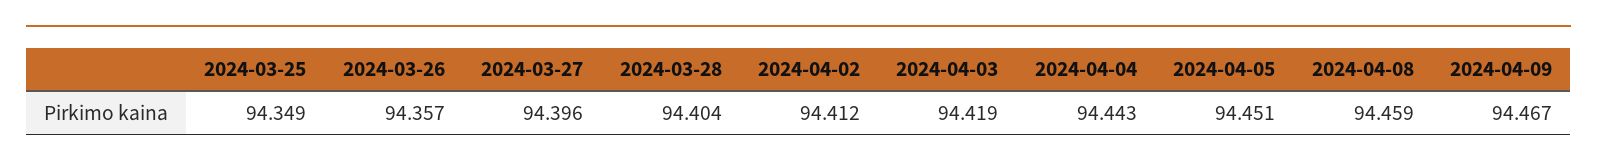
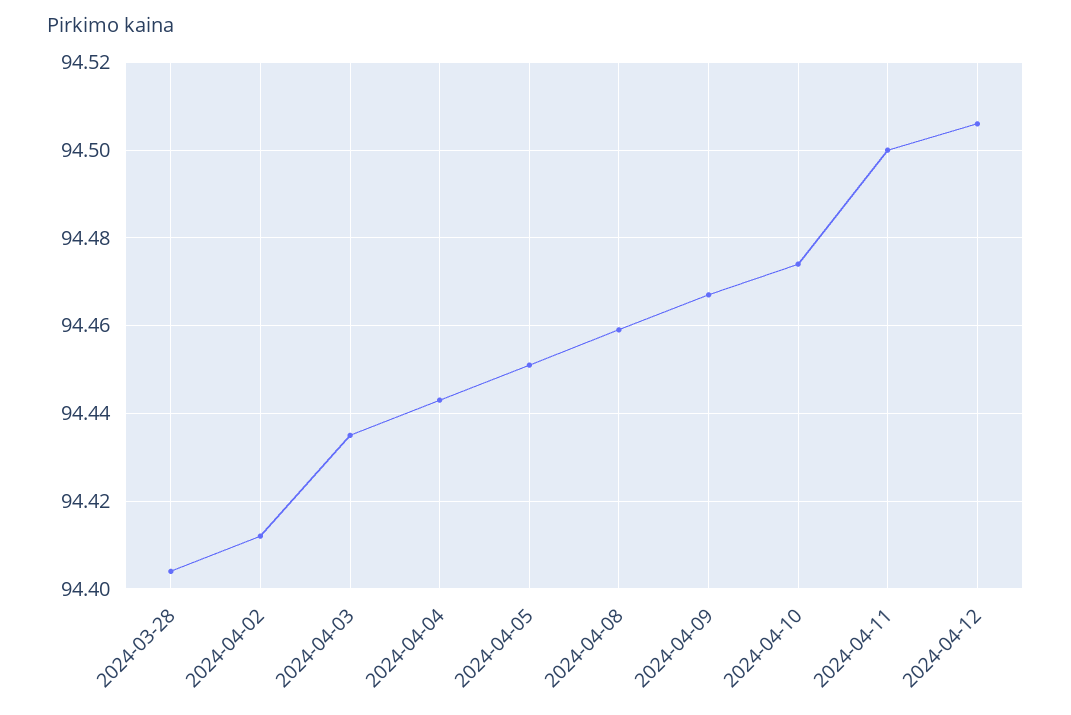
2024-03-25: 94.349 -> none
2024-03-26: 94.357 -> none
2024-03-27: 94.396 -> none
2024-04-03: 94.419 -> 94.435
2024-04-10: none -> 94.475
2024-04-11: none -> 94.5
2024-04-12: none -> 94.505

